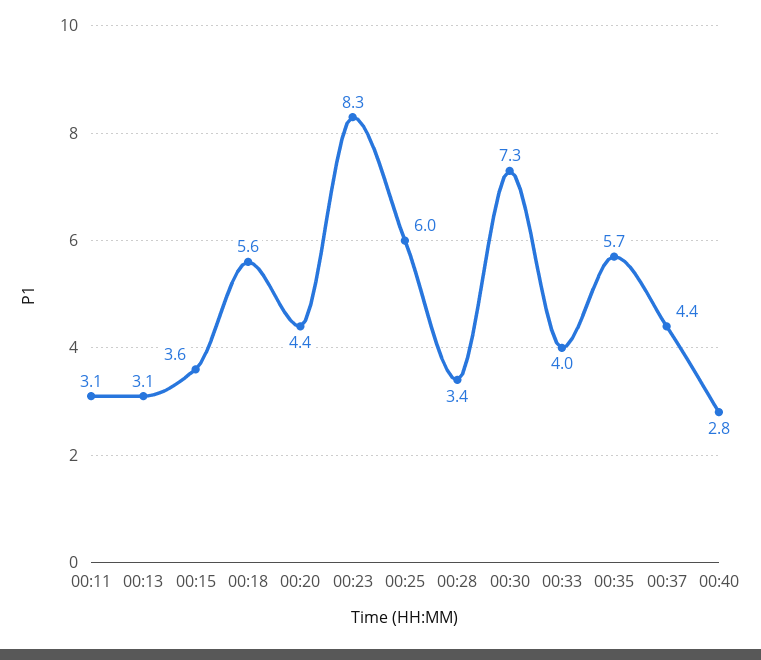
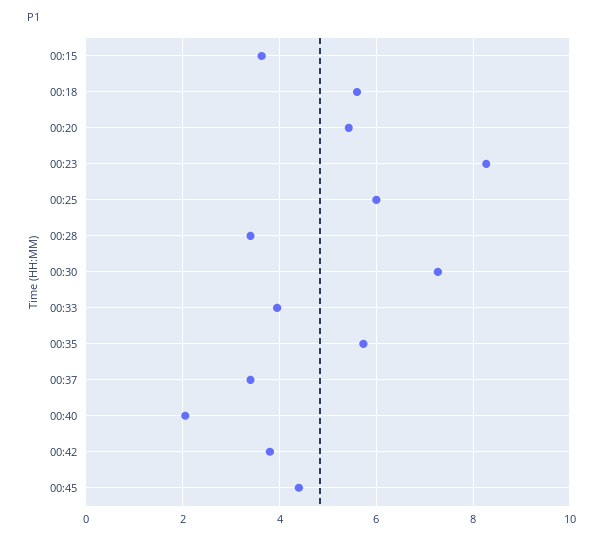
00:11: 3.1 -> none
00:13: 3.1 -> none
00:20: 4.4 -> 5.4
00:37: 4.4 -> 3.4
00:40: 2.8 -> 2
00:42: none -> 3.8
00:45: none -> 4.4

